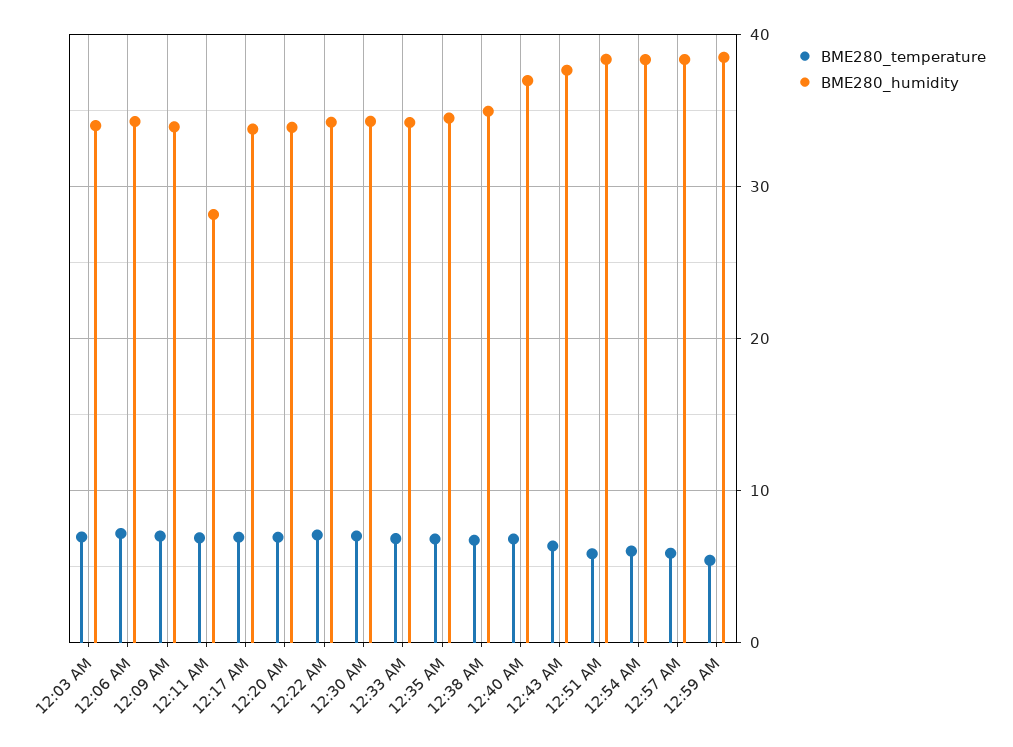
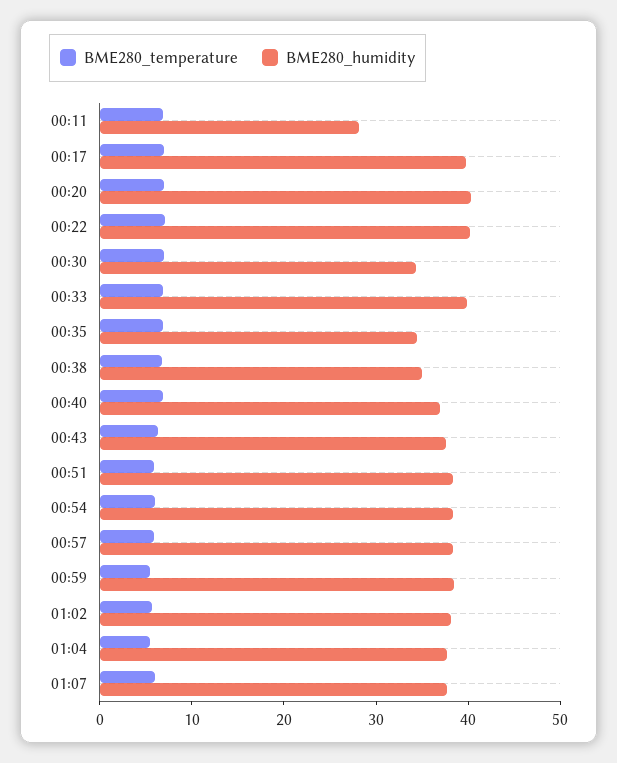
BME280_temperature, 12:03 AM: 7 -> none
BME280_humidity, 12:03 AM: 34 -> none
BME280_temperature, 12:06 AM: 7 -> none
BME280_humidity, 12:06 AM: 34 -> none
BME280_temperature, 12:09 AM: 7 -> none
BME280_humidity, 12:09 AM: 34 -> none
BME280_humidity, 12:17 AM: 34 -> 40
BME280_humidity, 12:20 AM: 34 -> 40
BME280_humidity, 12:22 AM: 34 -> 40
BME280_humidity, 12:33 AM: 34 -> 40
BME280_temperature, 01:02: none -> 6
BME280_humidity, 01:02: none -> 38
BME280_temperature, 01:04: none -> 6
BME280_humidity, 01:04: none -> 38
BME280_temperature, 01:07: none -> 6
BME280_humidity, 01:07: none -> 38

